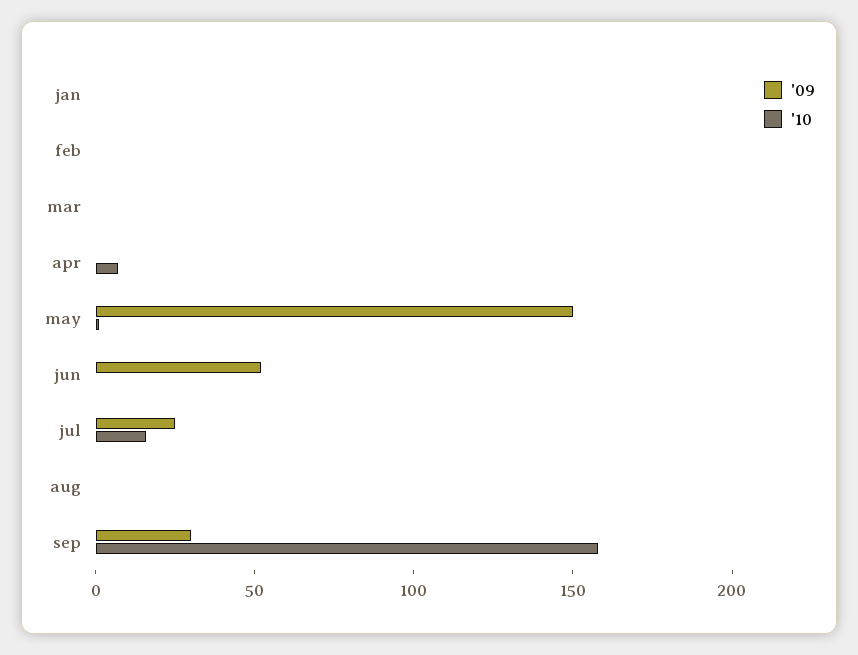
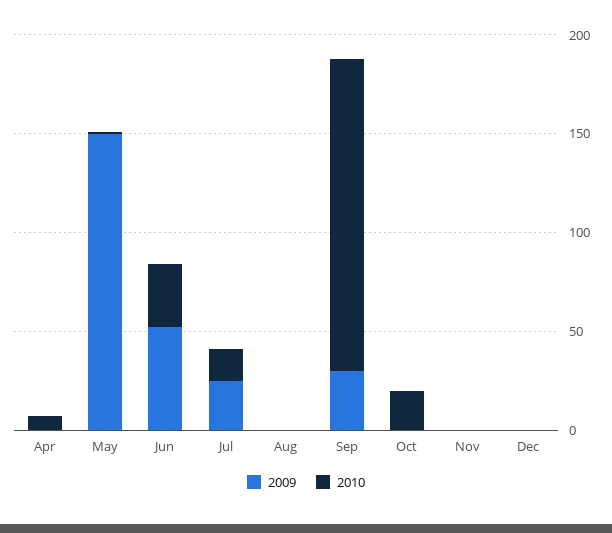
'09, jan: 0 -> none
'10, jan: 0 -> none
'09, feb: 0 -> none
'10, feb: 0 -> none
'09, mar: 0 -> none
'10, mar: 0 -> none
'10, jun: 0 -> 30
'09, Oct: none -> 0
'10, Oct: none -> 20
'09, Nov: none -> 0
'10, Nov: none -> 0
'09, Dec: none -> 0
'10, Dec: none -> 0

